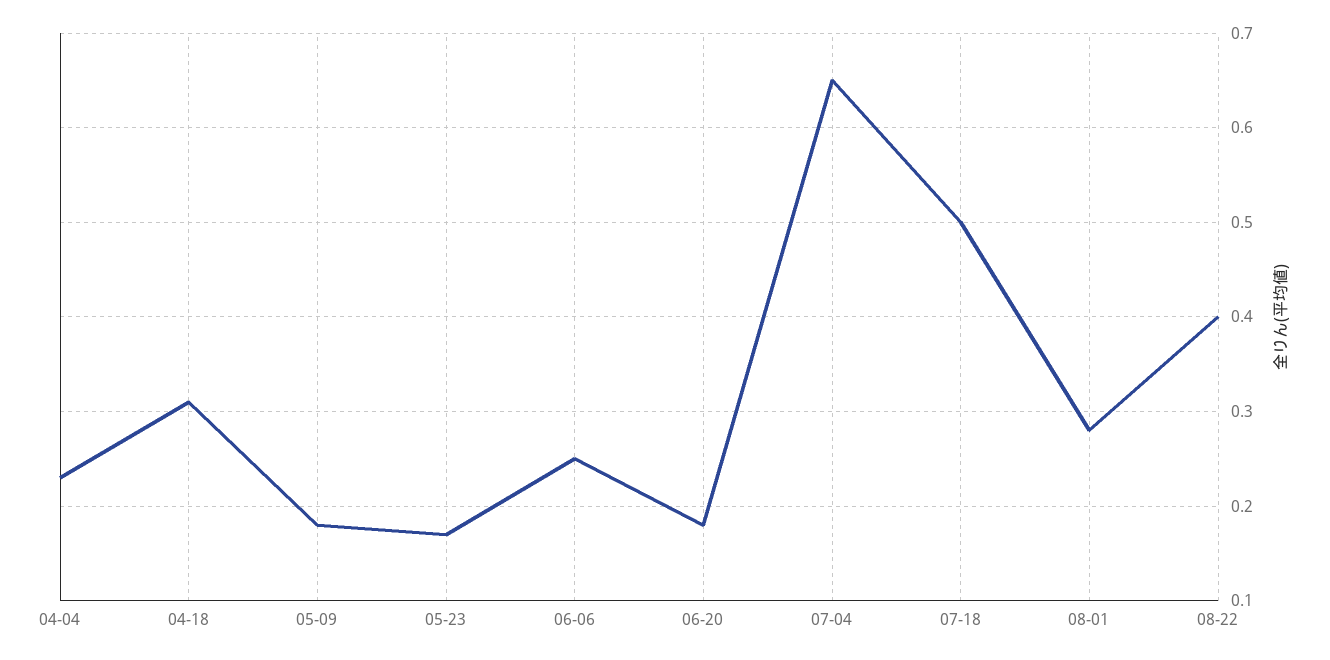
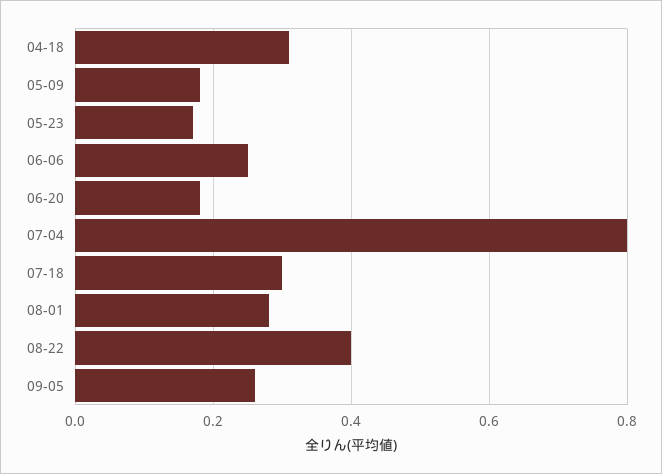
04-04: 0.23 -> none
07-04: 0.65 -> 0.8
07-18: 0.5 -> 0.3
09-05: none -> 0.25

